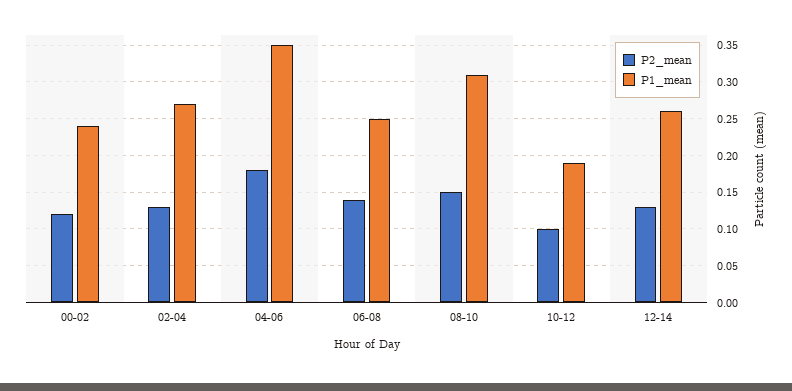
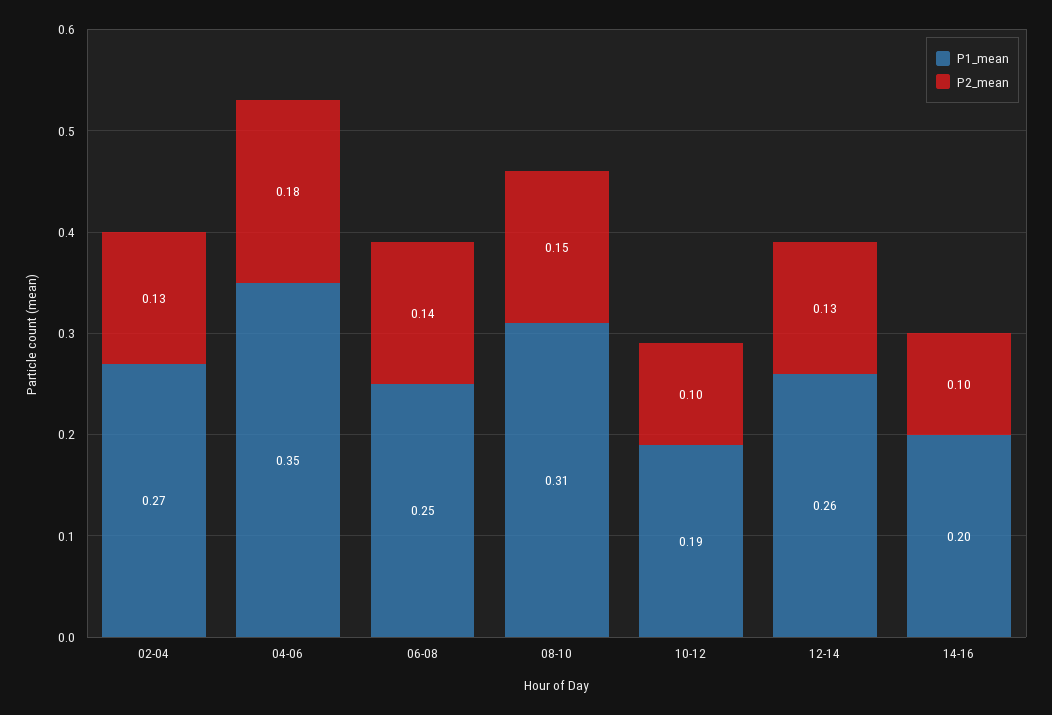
P2_mean, 00-02: 0.12 -> none
P1_mean, 00-02: 0.24 -> none
P1_mean, 14-16: none -> 0.2
P2_mean, 14-16: none -> 0.1

